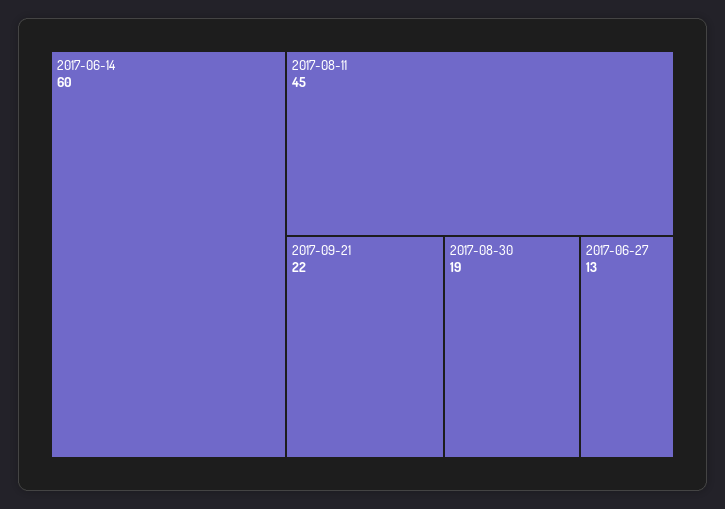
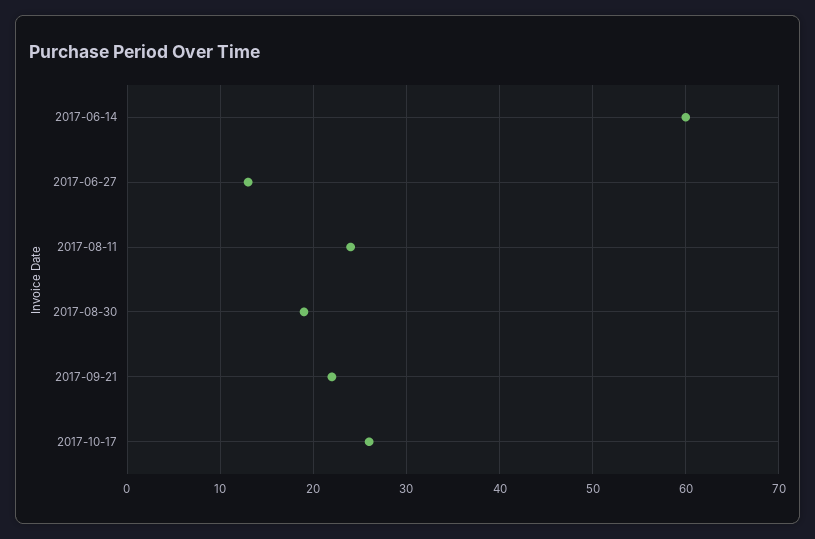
2017-08-11: 45 -> 24
2017-10-17: none -> 26

